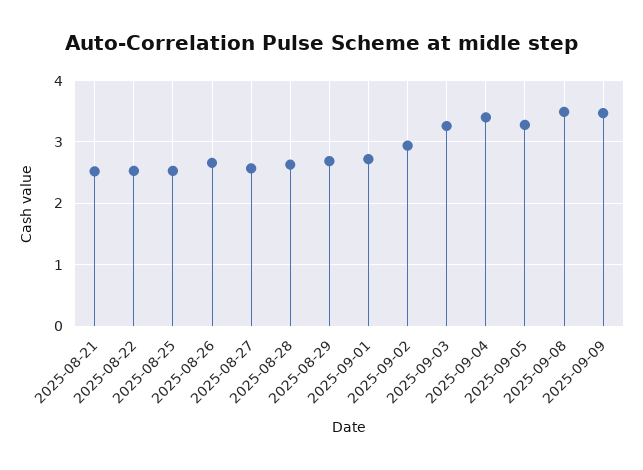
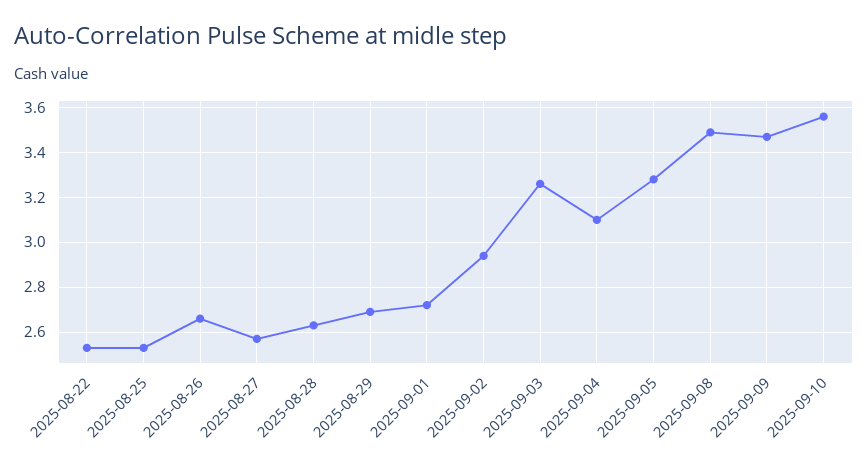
2025-08-21: 2.5 -> none
2025-09-04: 3.4 -> 3.1
2025-09-10: none -> 3.55

